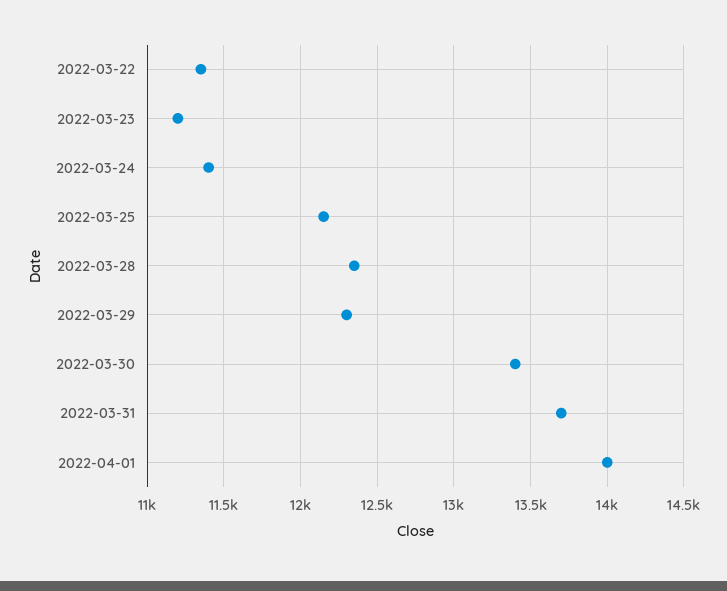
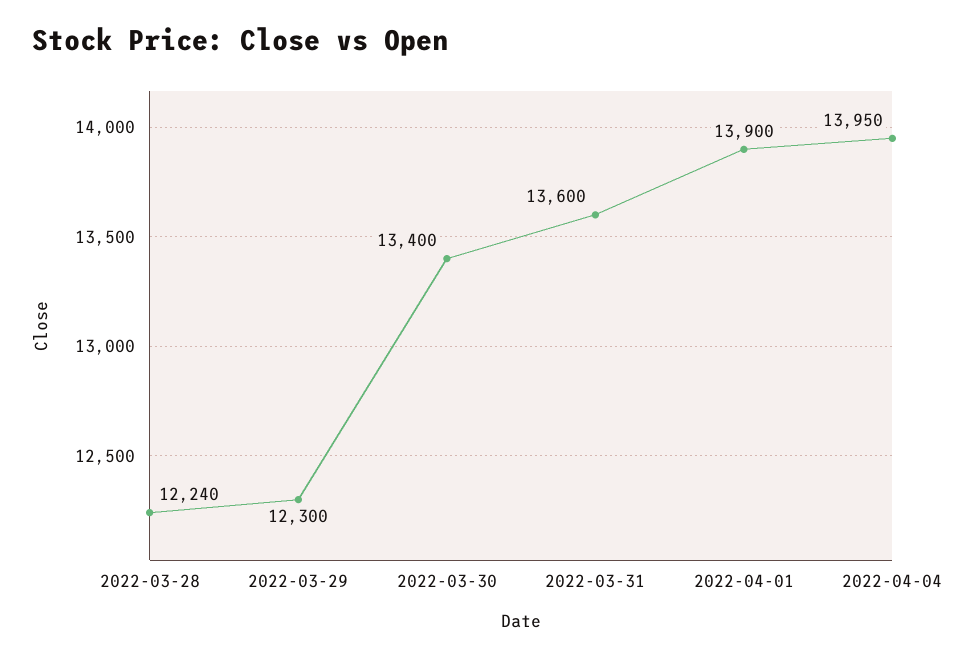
2022-03-22: 11350 -> none
2022-03-23: 11200 -> none
2022-03-24: 11400 -> none
2022-03-25: 12150 -> none
2022-03-28: 12350 -> 12240
2022-03-31: 13700 -> 13600
2022-04-01: 14000 -> 13900
2022-04-04: none -> 13950

